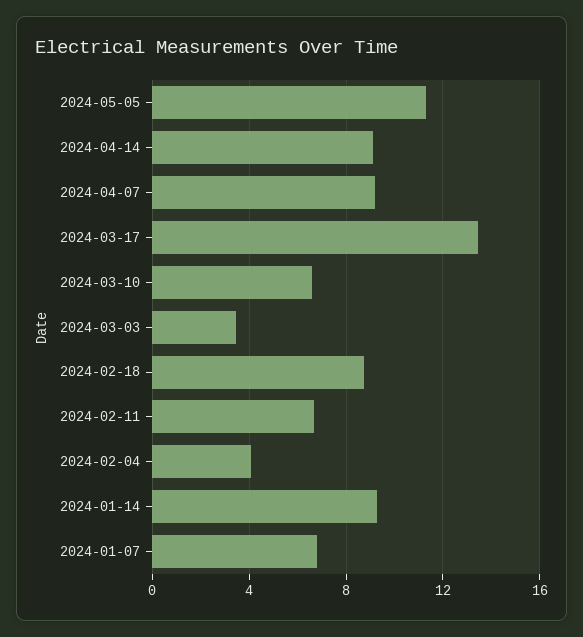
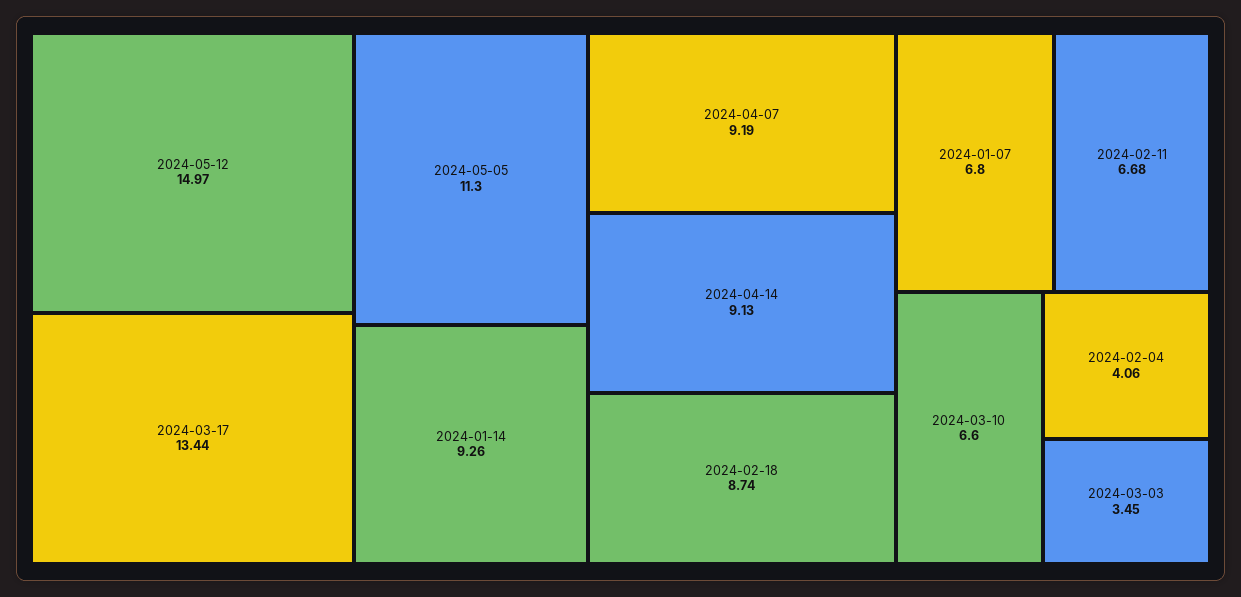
2024-05-12: none -> 14.97

